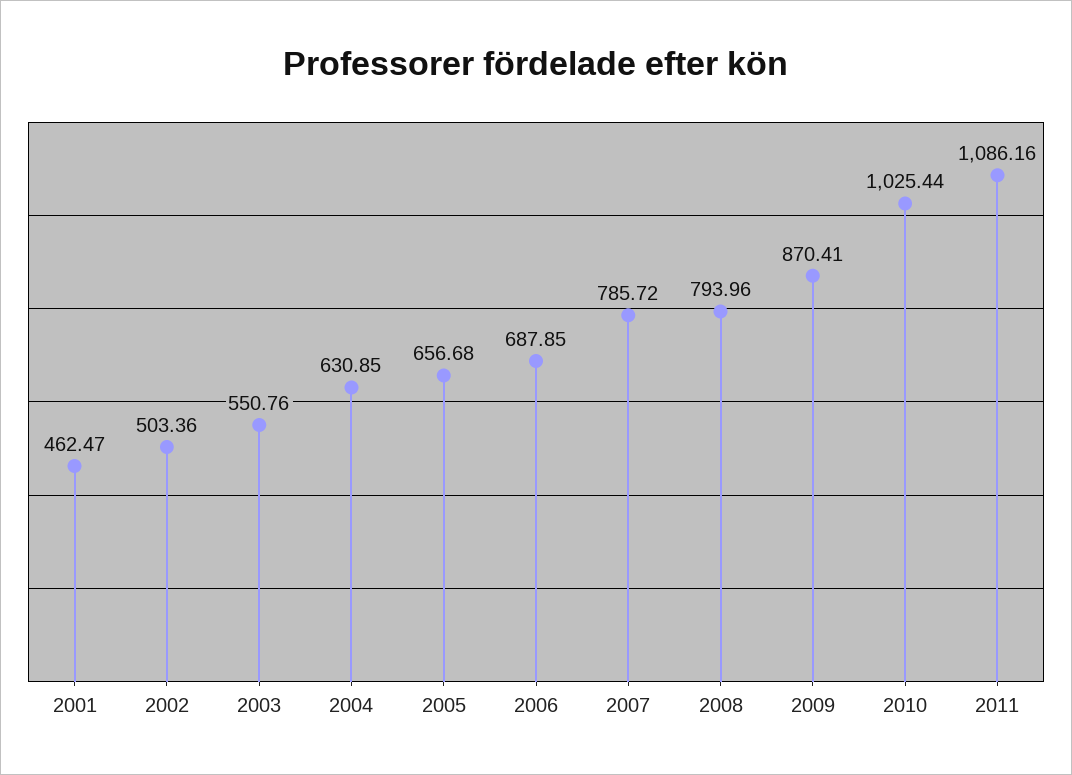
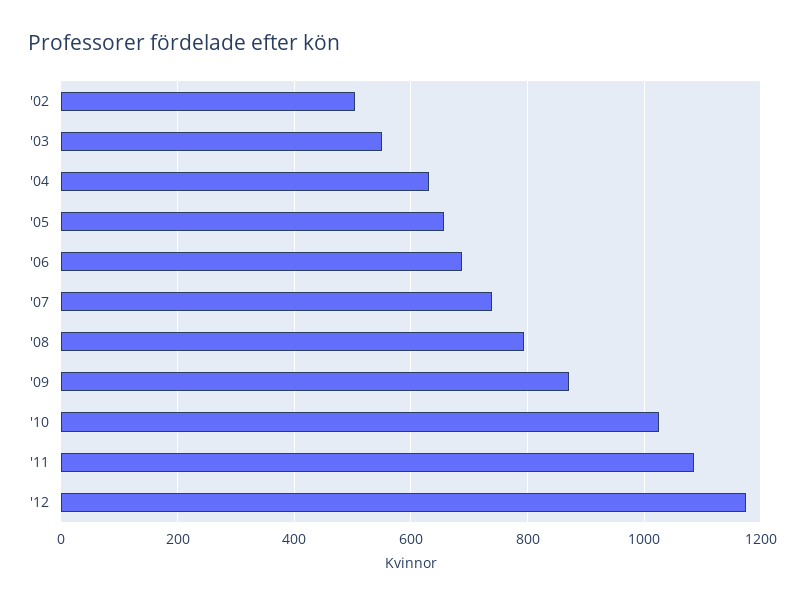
2001: 462.47 -> none
2007: 785.72 -> 740
'12: none -> 1180

